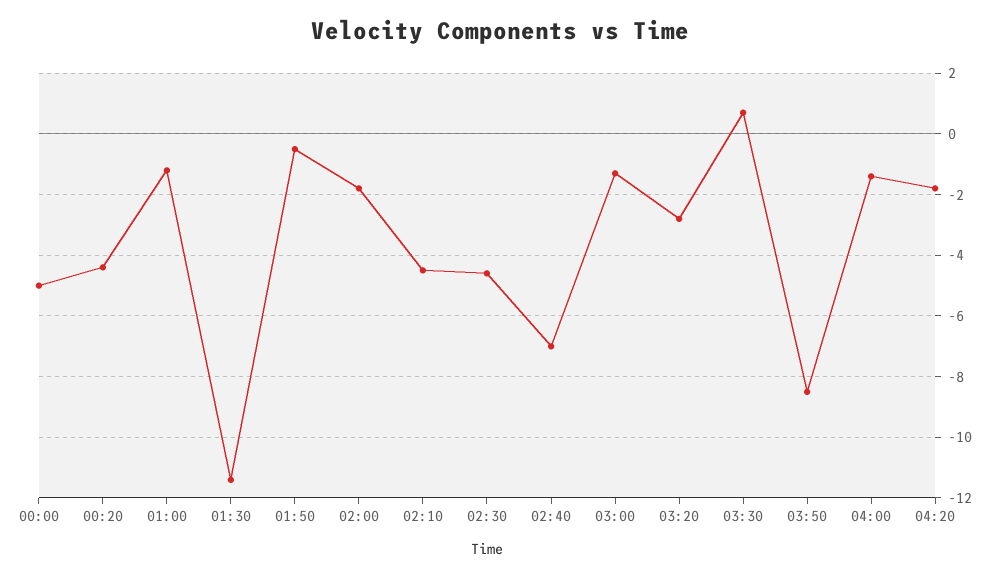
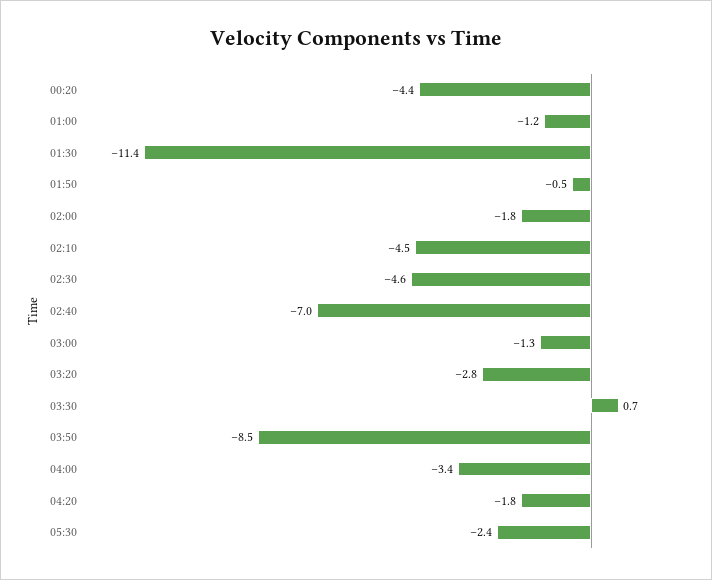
00:00: -5 -> none
04:00: -1.5 -> -3.4
05:30: none -> -2.4

